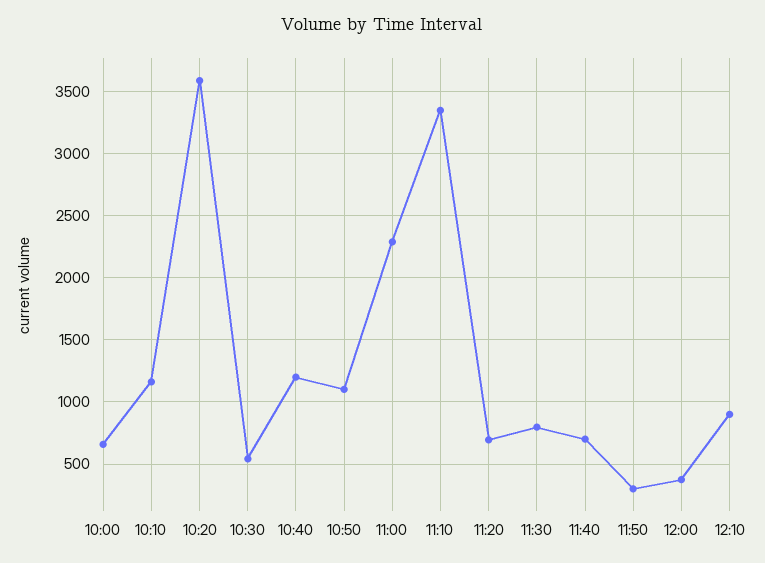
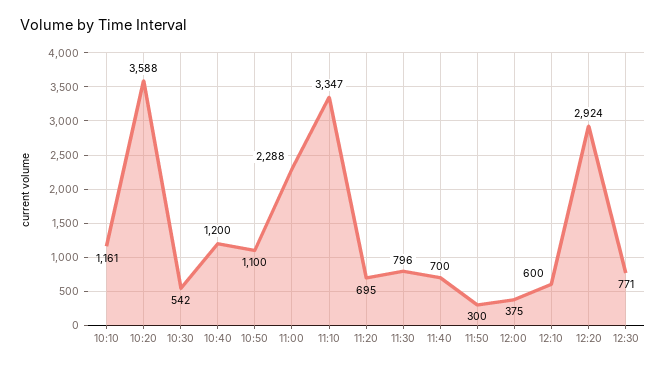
10:00: 650 -> none
12:10: 900 -> 600
12:20: none -> 2924
12:30: none -> 771

